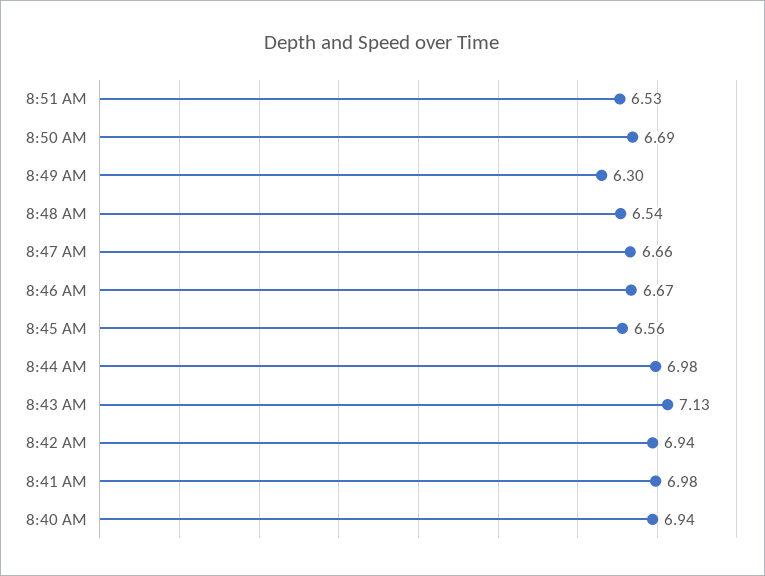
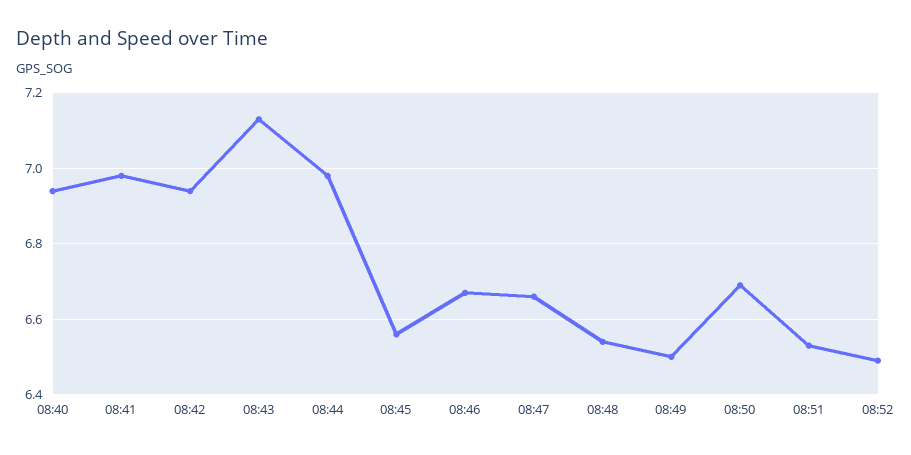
8:49 AM: 6.3 -> 6.5
08:52: none -> 6.5

